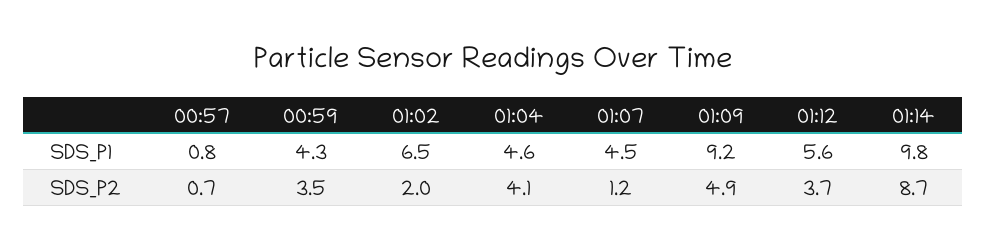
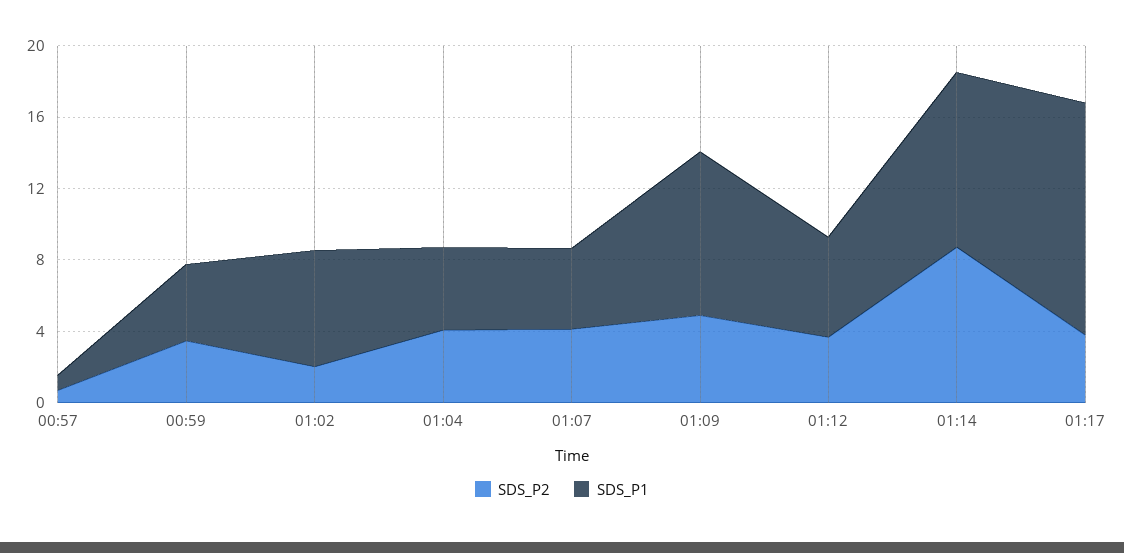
SDS_P2, 01:07: 1.2 -> 4
SDS_P2, 01:17: none -> 4
SDS_P1, 01:17: none -> 13

